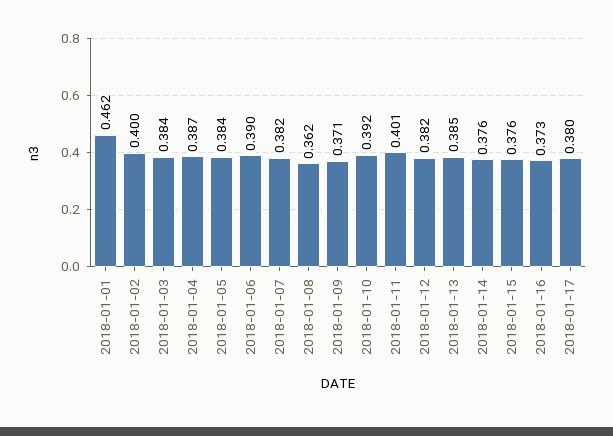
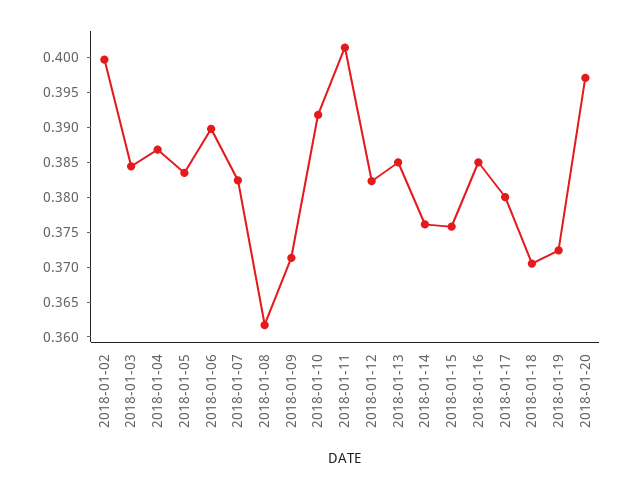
2018-01-01: 0.462 -> none
2018-01-16: 0.373 -> 0.385
2018-01-18: none -> 0.37
2018-01-19: none -> 0.3725
2018-01-20: none -> 0.3975

